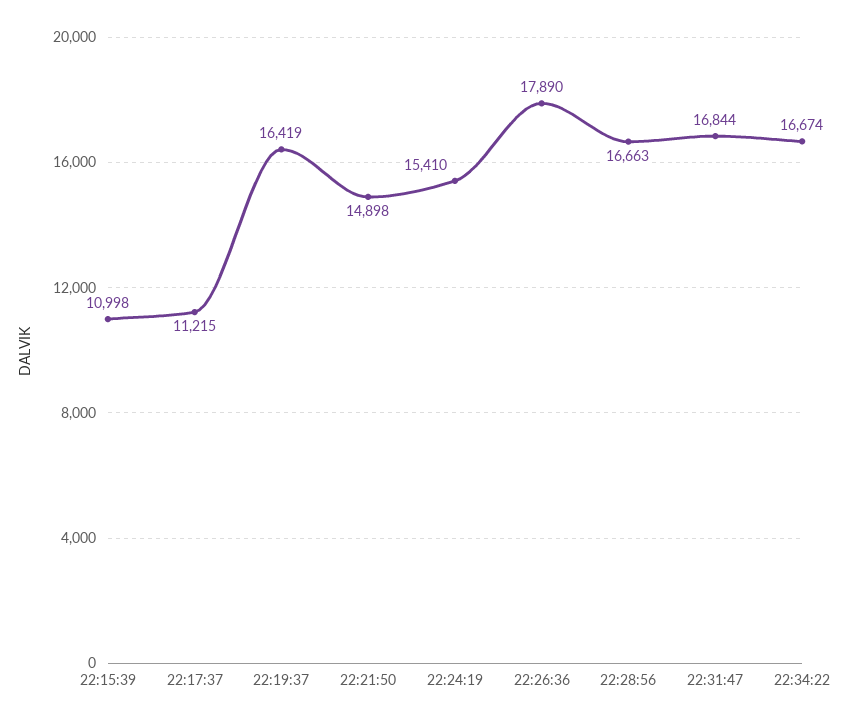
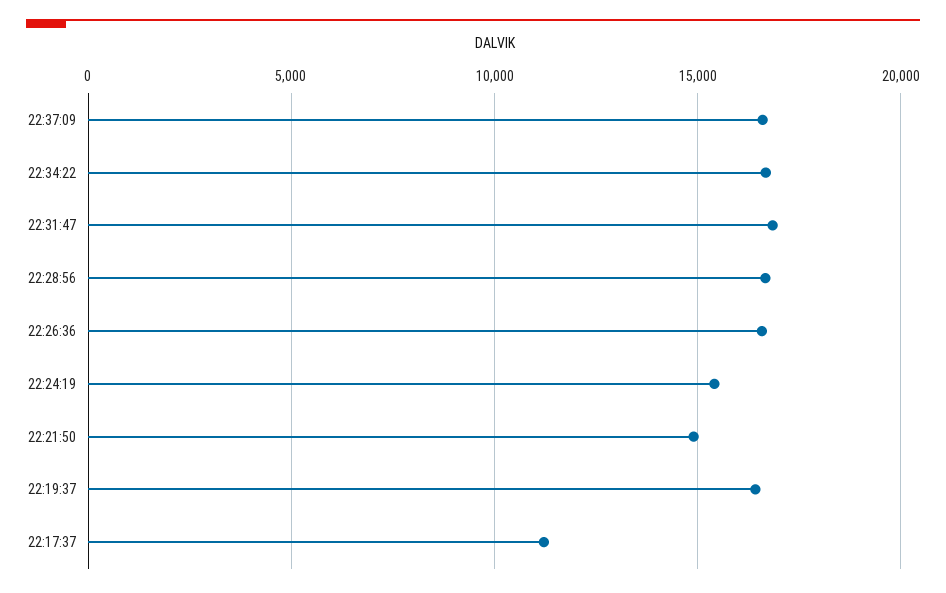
22:15:39: 10998 -> none
22:26:36: 17890 -> 16500
22:37:09: none -> 16500

